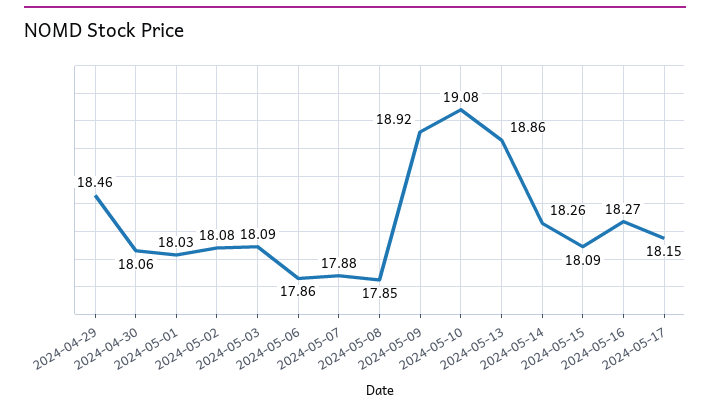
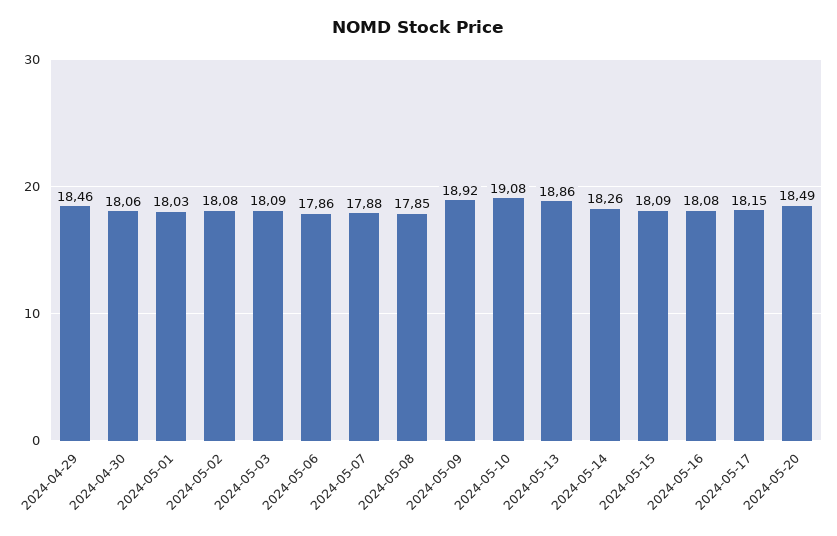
2024-05-16: 18.27 -> 18.08
2024-05-20: none -> 18.49

